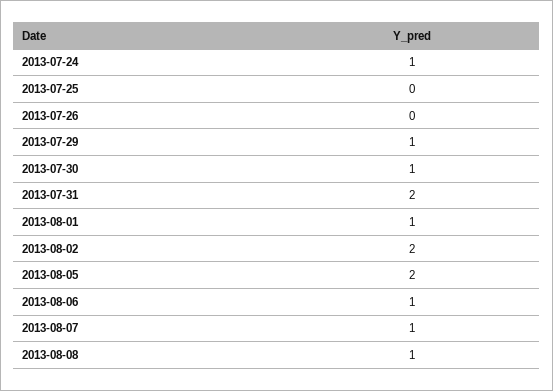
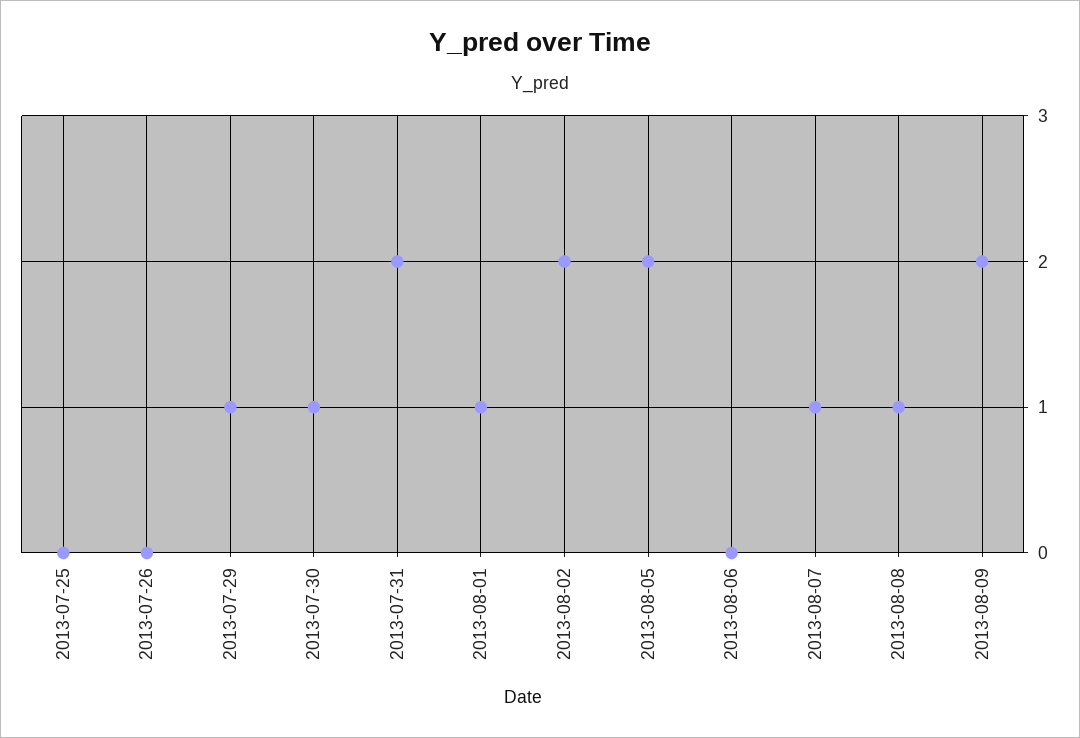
2013-07-24: 1 -> none
2013-08-06: 1 -> 0
2013-08-09: none -> 2

